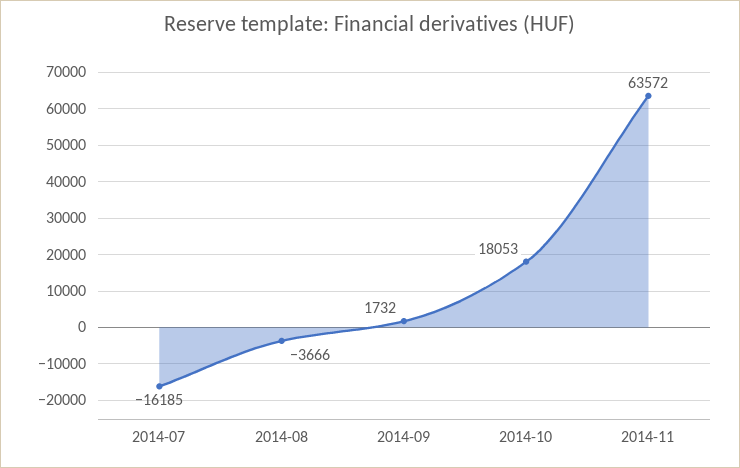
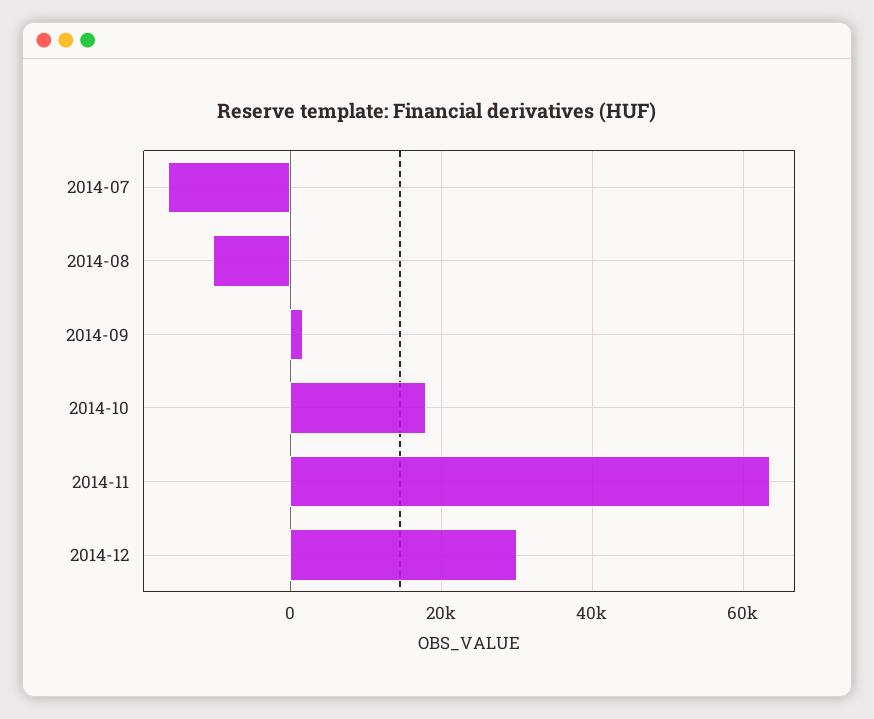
2014-08: -3666 -> -10000
2014-12: none -> 30000

